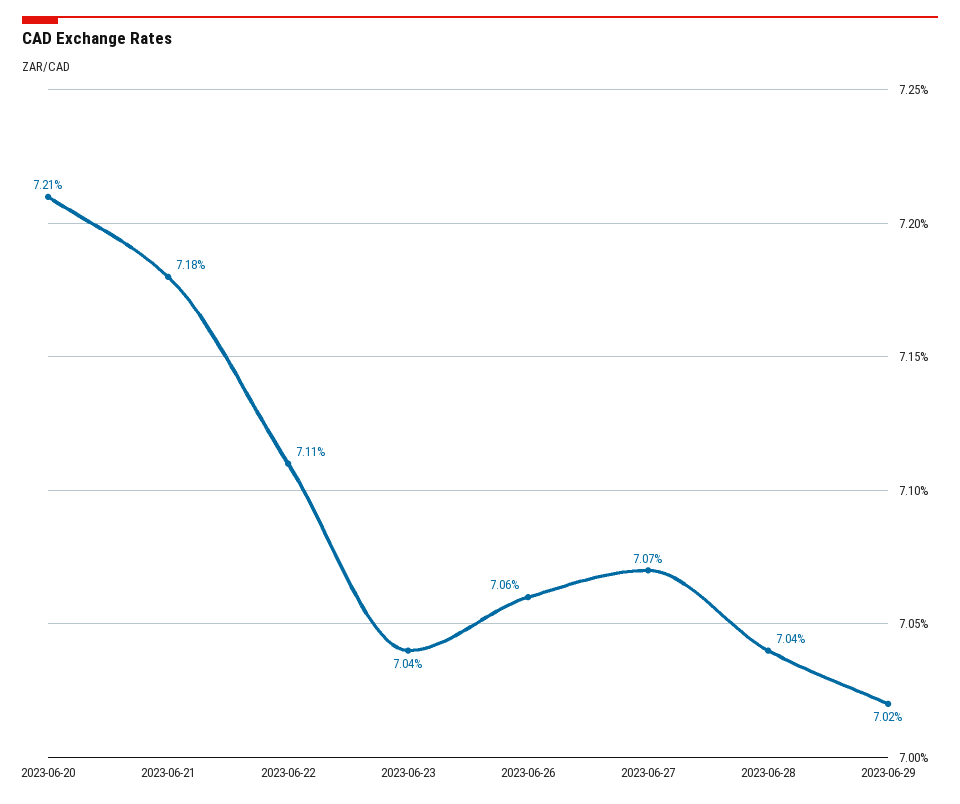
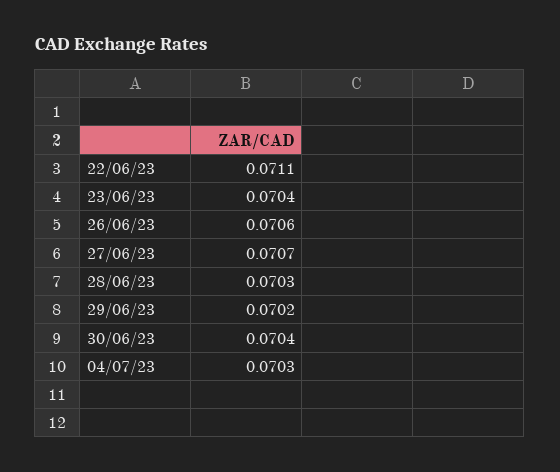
2023-06-20: 0.0721 -> none
2023-06-21: 0.0718 -> none
2023-06-28: 0.0704 -> 0.0703
30/06/23: none -> 0.0704
04/07/23: none -> 0.0703

